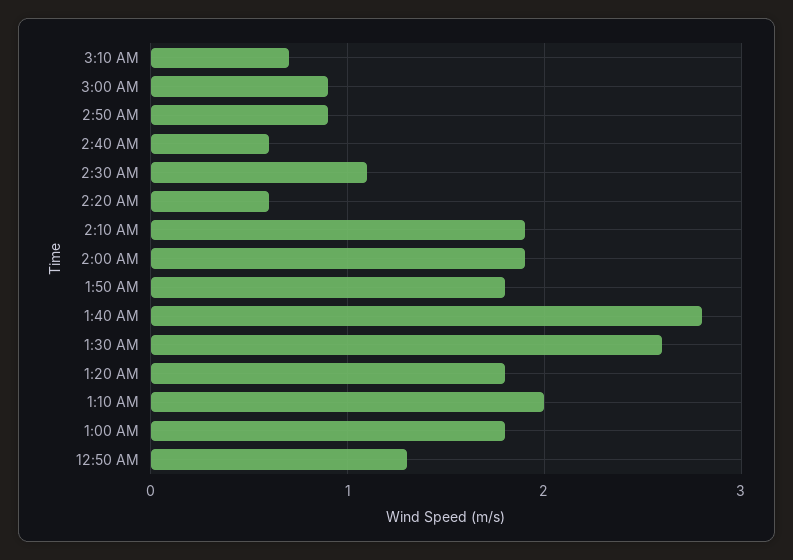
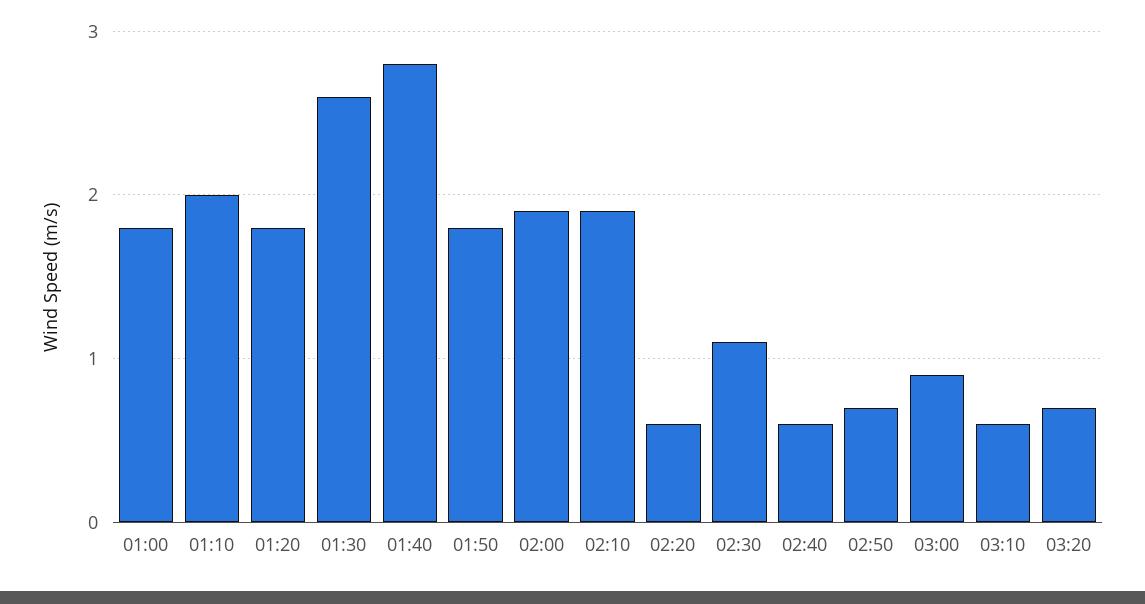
3:10 AM: 0.7 -> 0.6
2:50 AM: 0.9 -> 0.7
12:50 AM: 1.3 -> none
03:20: none -> 0.7

